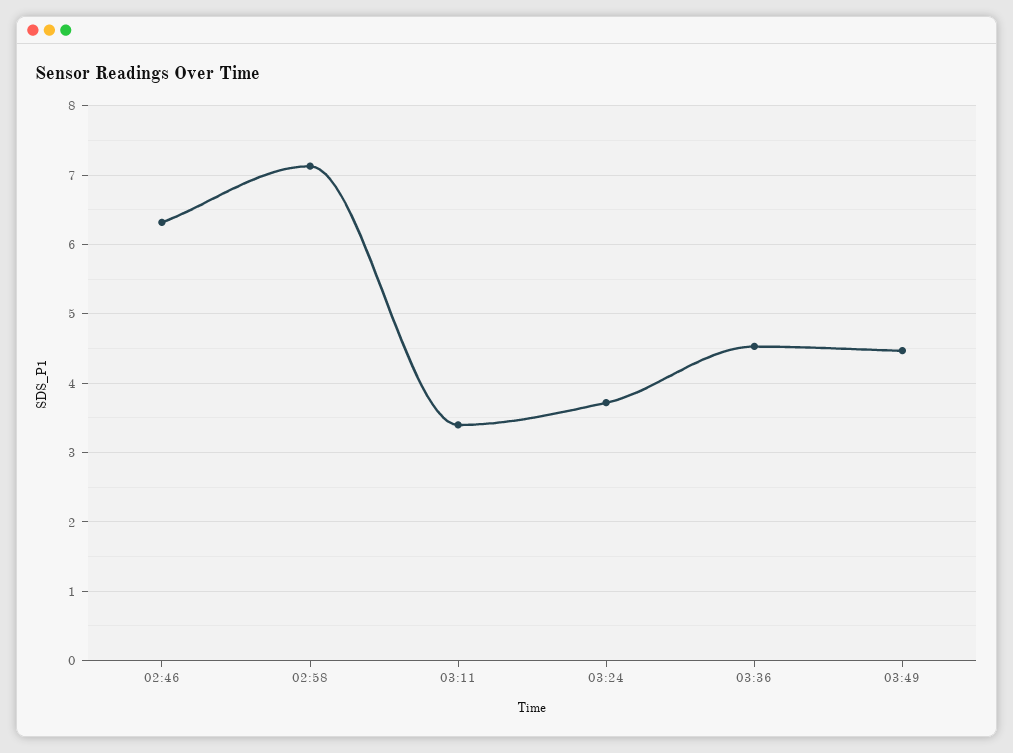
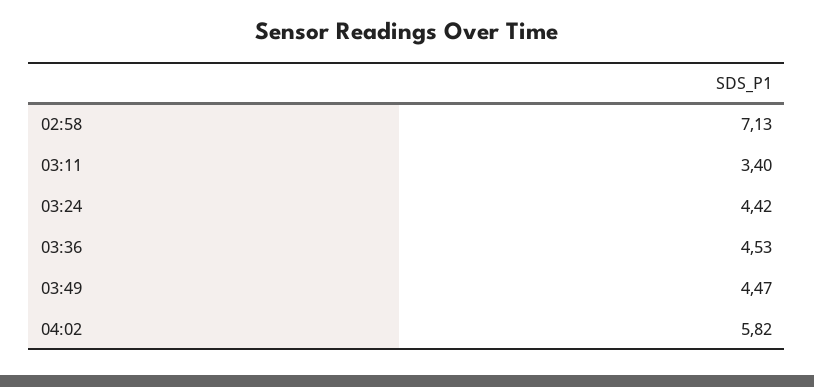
02:46: 6.3 -> none
03:24: 3.7 -> 4.42
04:02: none -> 5.82

